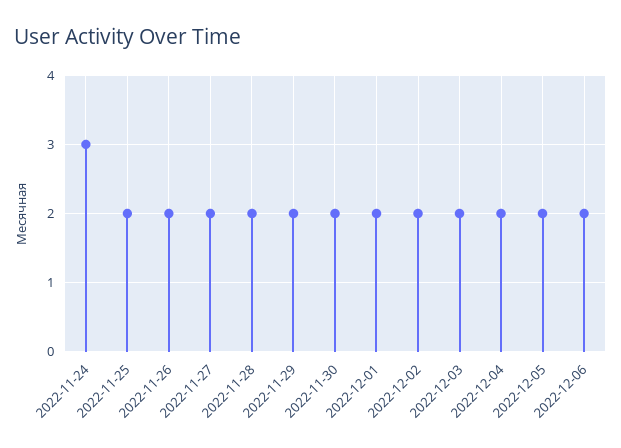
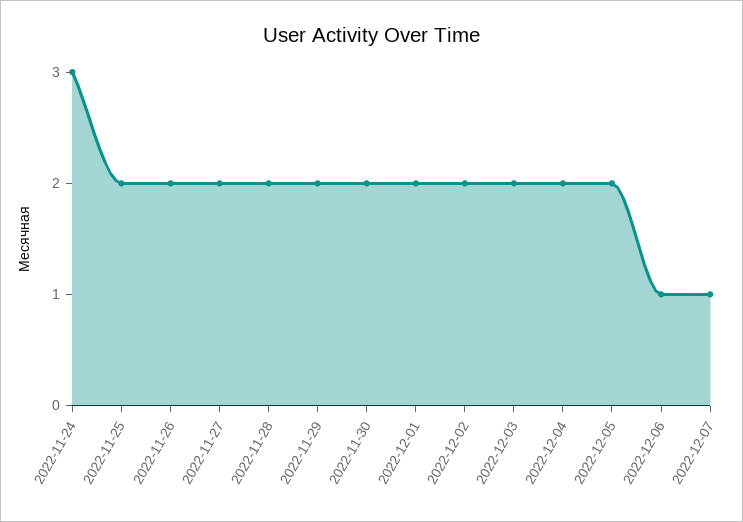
2022-12-06: 2 -> 1
2022-12-07: none -> 1

